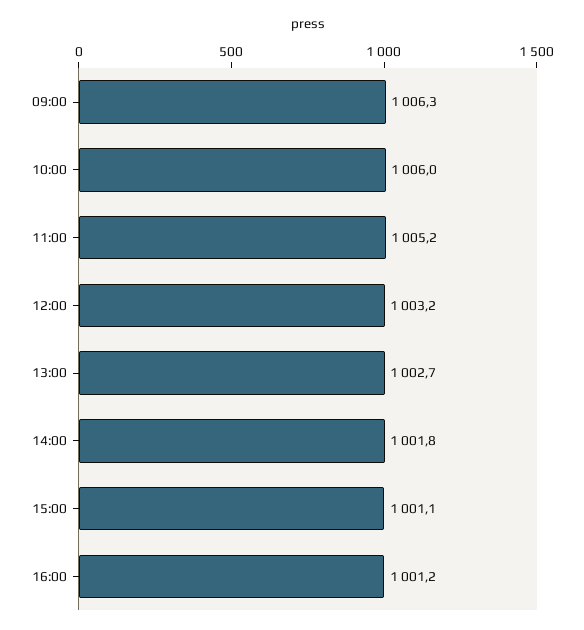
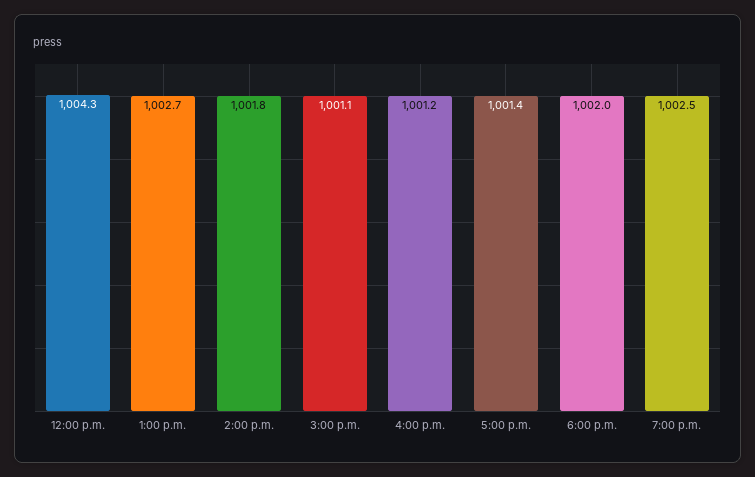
09:00: 1006.3 -> none
10:00: 1006 -> none
11:00: 1005.2 -> none
12:00: 1003.2 -> 1004.3
5:00 p.m.: none -> 1001.4
6:00 p.m.: none -> 1002
7:00 p.m.: none -> 1002.5

